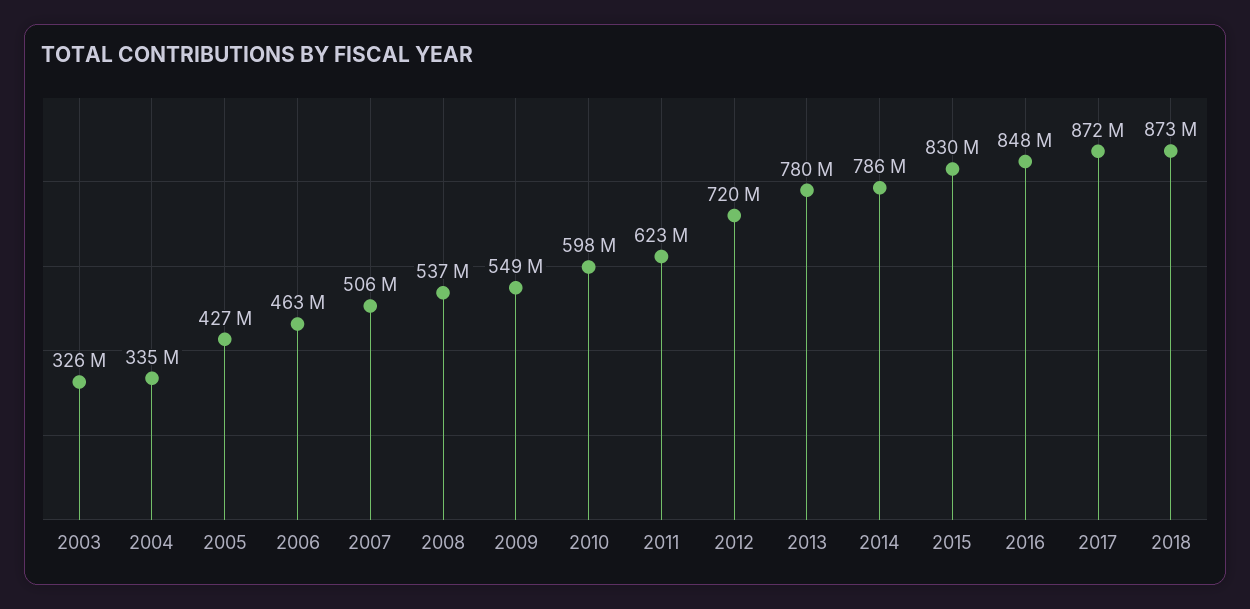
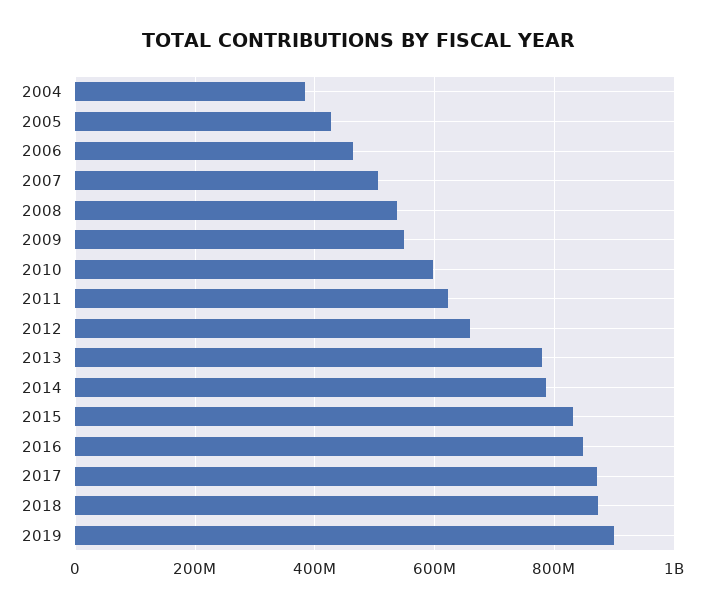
2003: 326000000 -> none
2004: 335000000 -> 380000000
2012: 720000000 -> 660000000
2019: none -> 900000000

